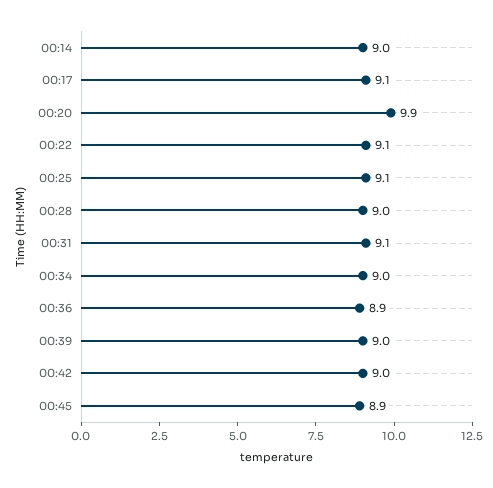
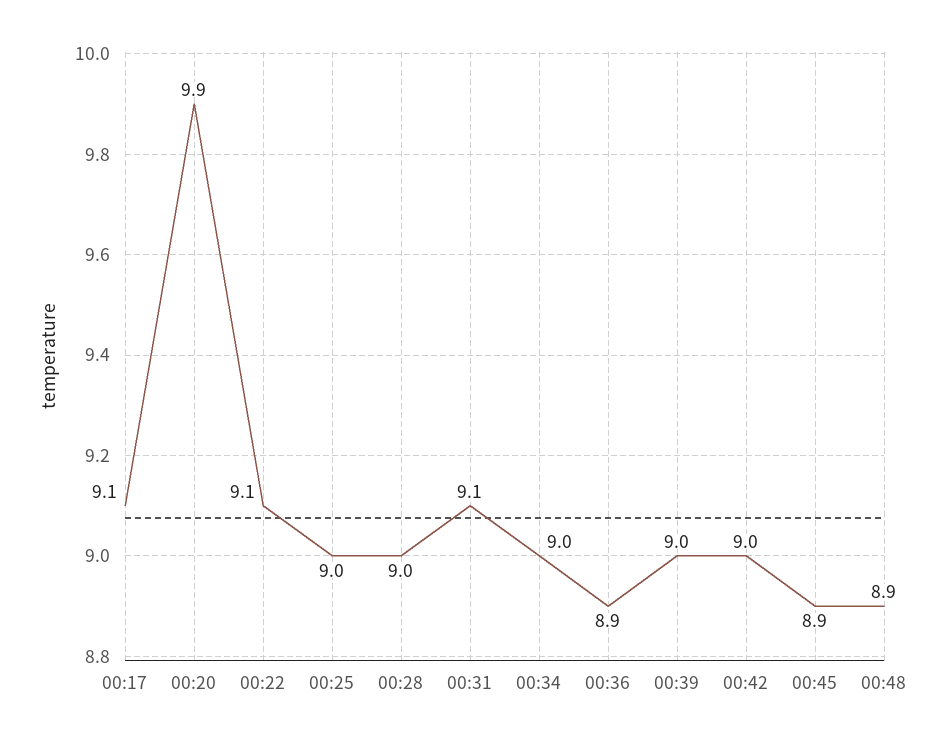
00:14: 9 -> none
00:25: 9.1 -> 9
00:48: none -> 8.9

